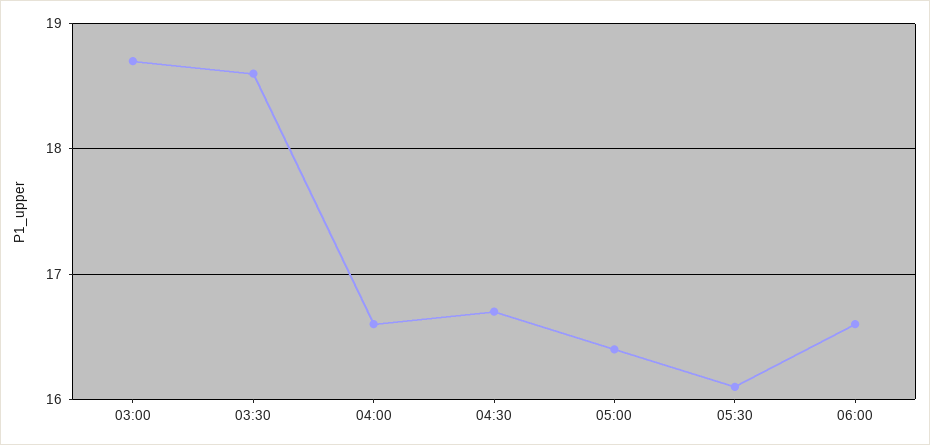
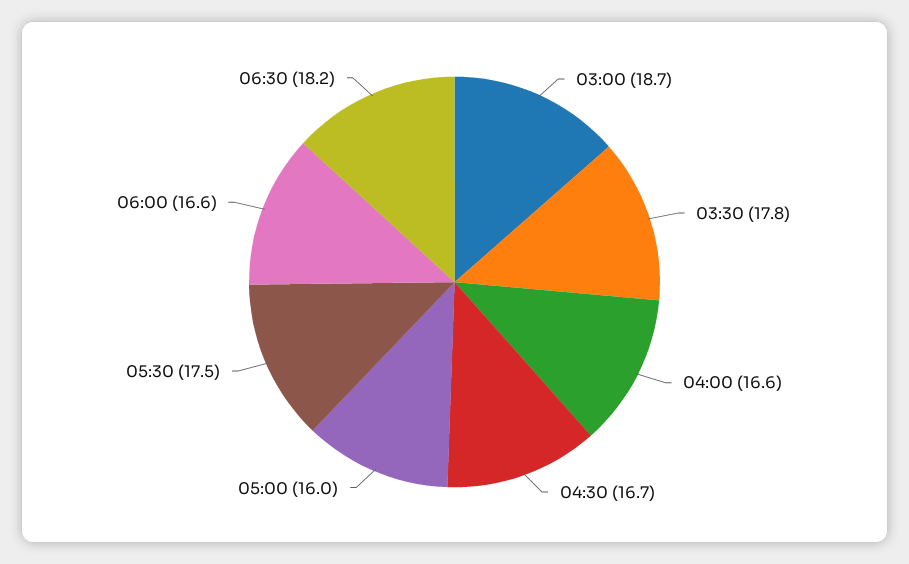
03:30: 18.6 -> 17.8
05:00: 16.4 -> 16
05:30: 16.1 -> 17.5
06:30: none -> 18.2

